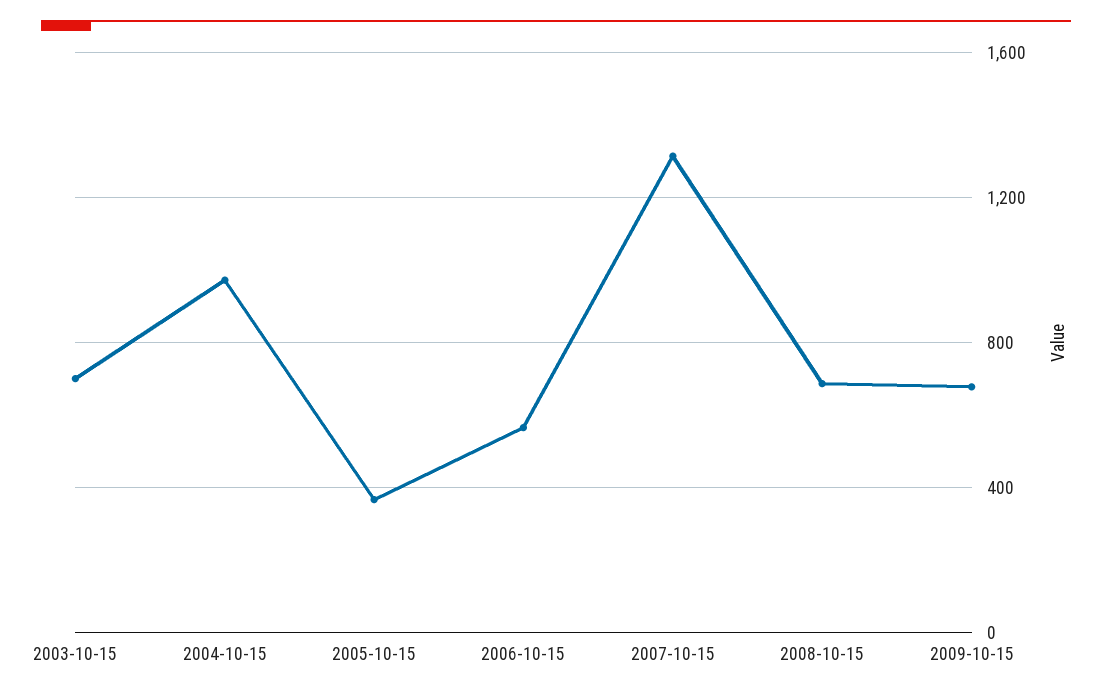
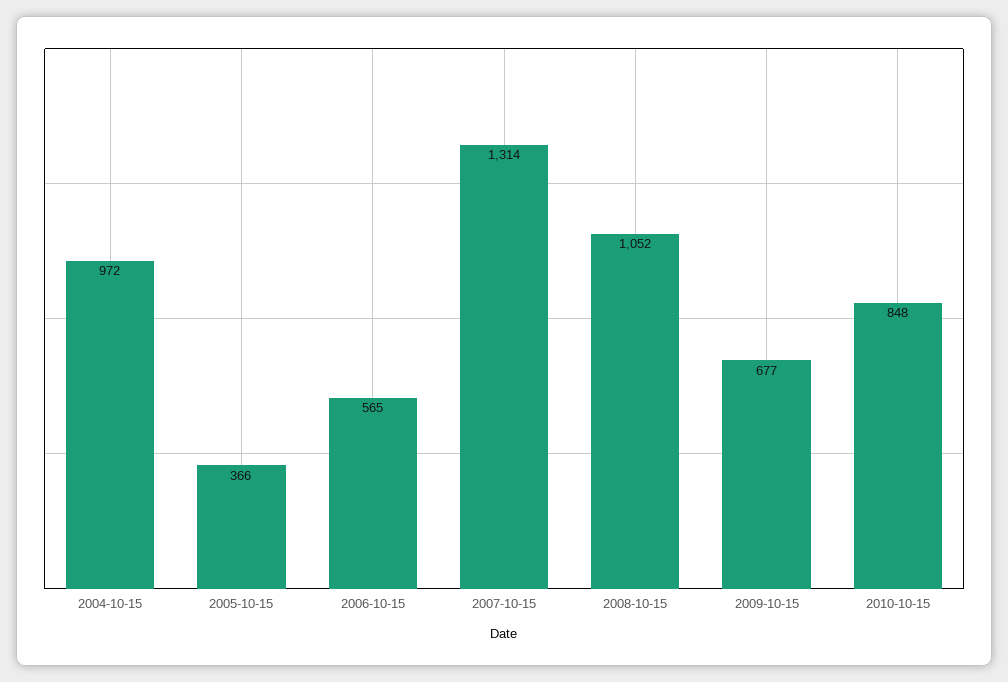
2003-10-15: 700 -> none
2008-10-15: 700 -> 1052
2010-10-15: none -> 848

